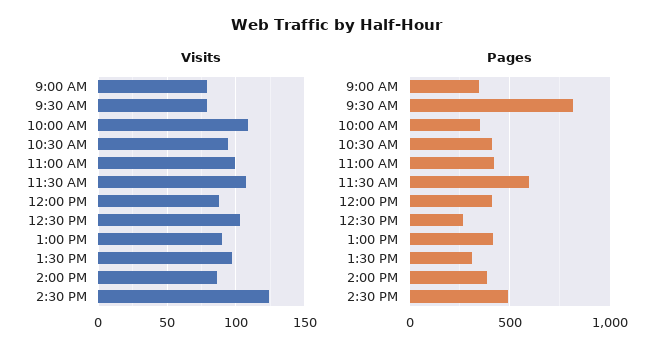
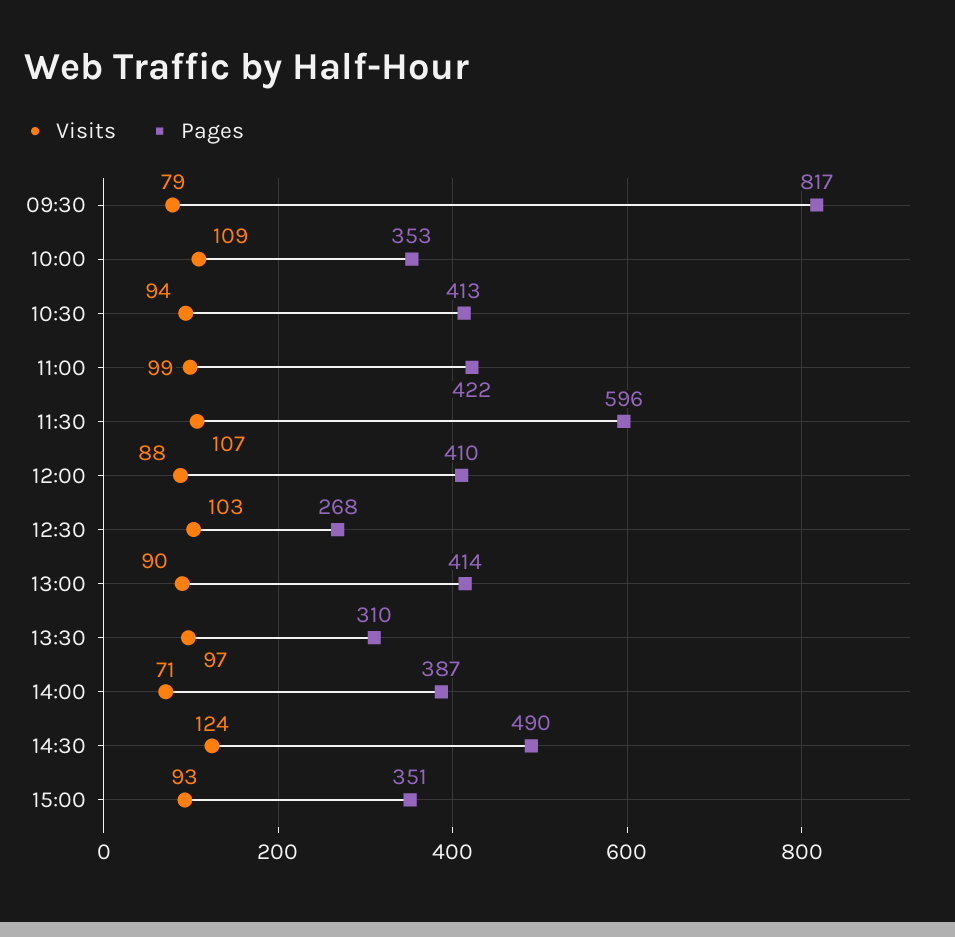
Visits, 9:00 AM: 80 -> none
Visits, 2:00 PM: 85 -> 71
Pages, 9:00 AM: 350 -> none
Visits, 15:00: none -> 93
Pages, 15:00: none -> 351

